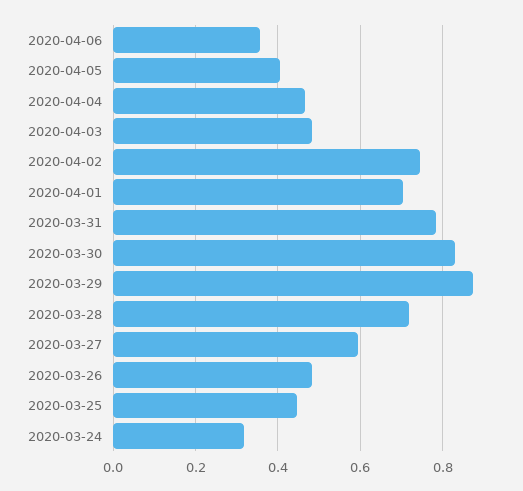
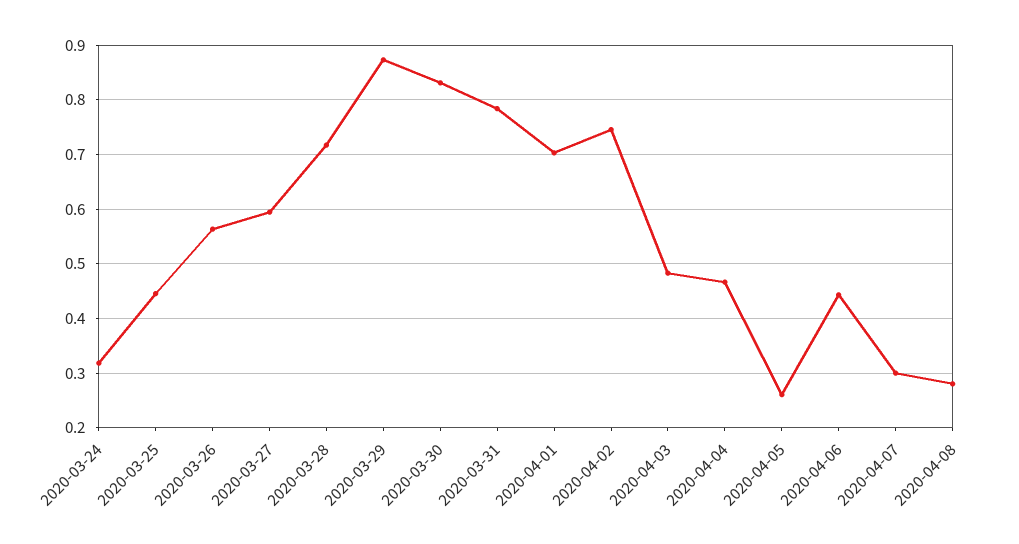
2020-04-06: 0.36 -> 0.44
2020-04-05: 0.4 -> 0.26
2020-03-26: 0.48 -> 0.56
2020-04-07: none -> 0.3
2020-04-08: none -> 0.28

